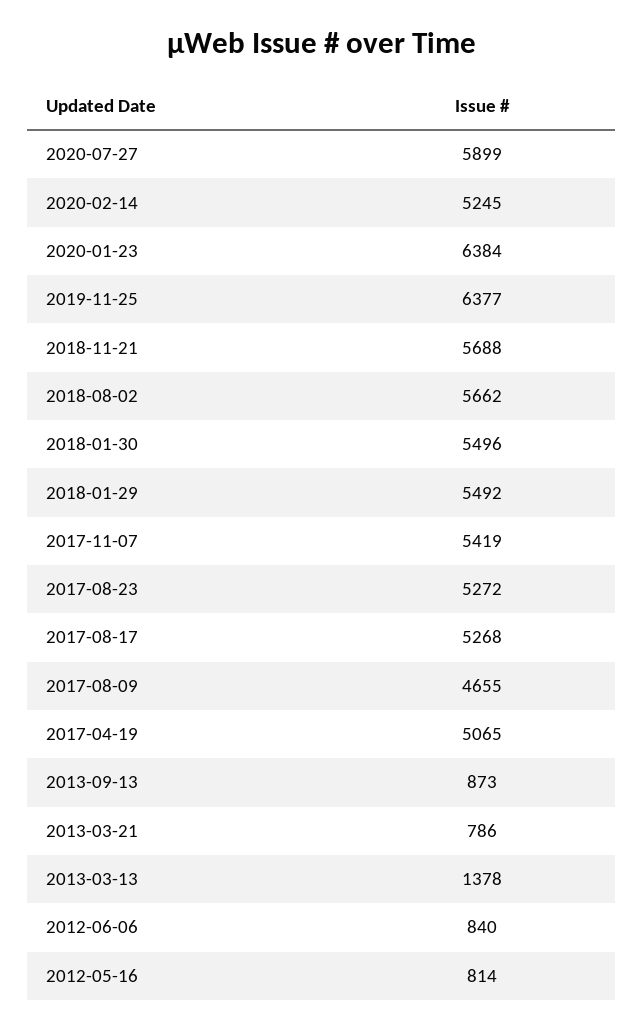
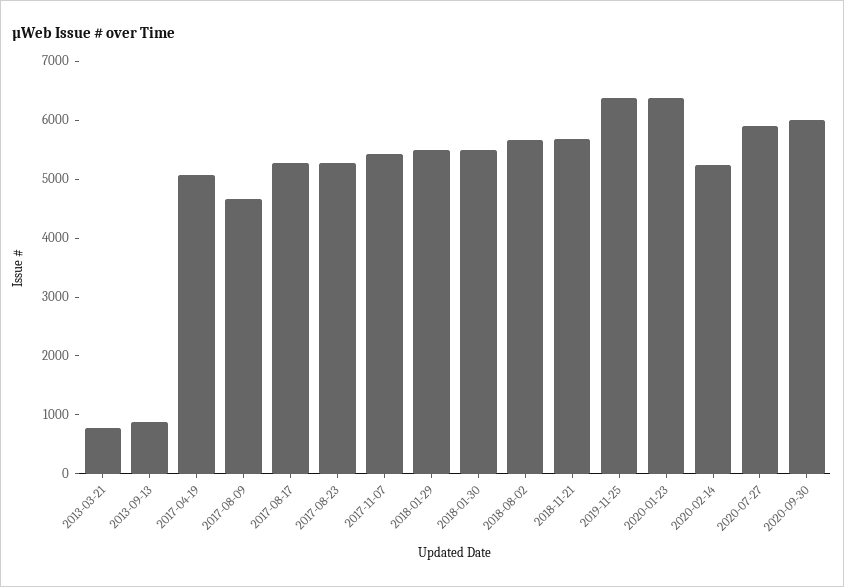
2013-03-13: 1378 -> none
2012-06-06: 840 -> none
2012-05-16: 814 -> none
2020-09-30: none -> 6000

